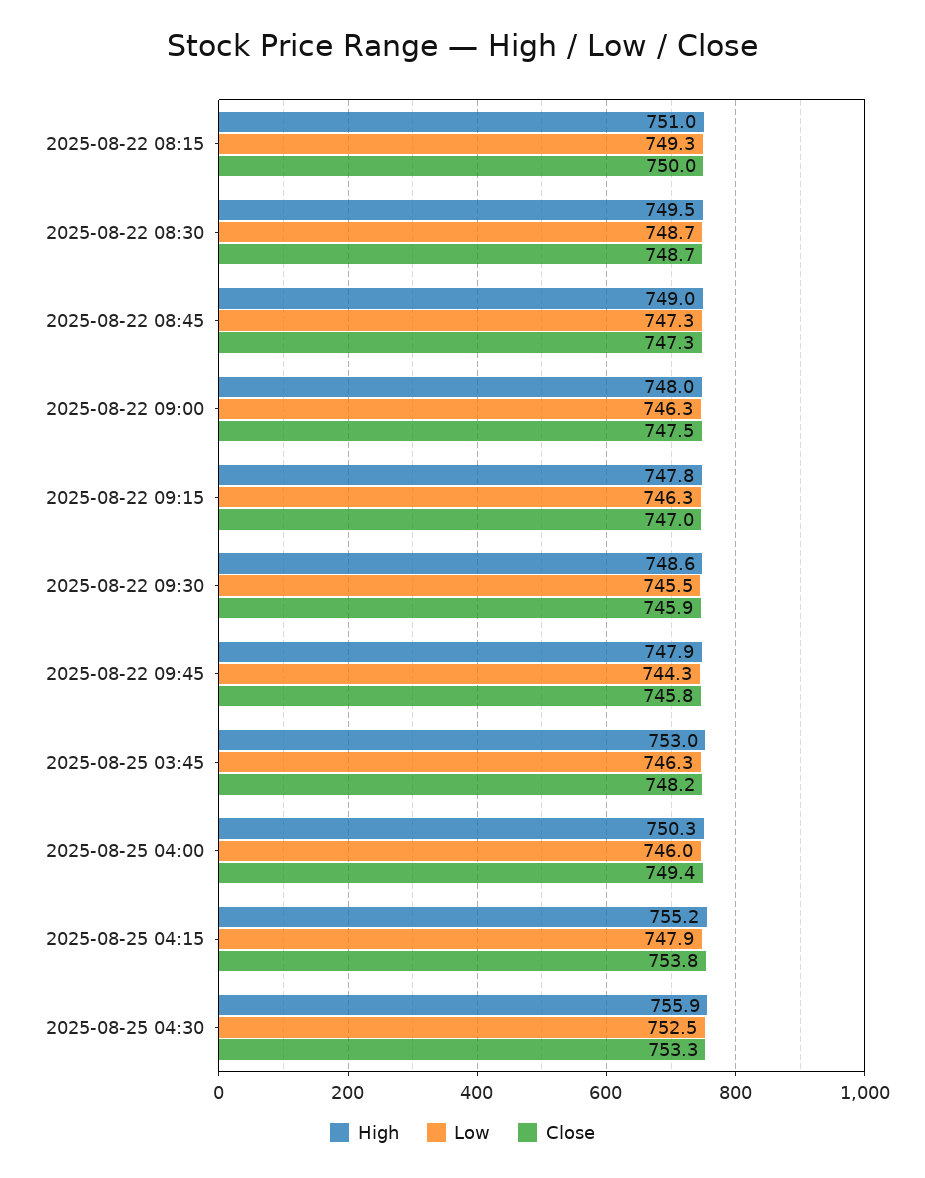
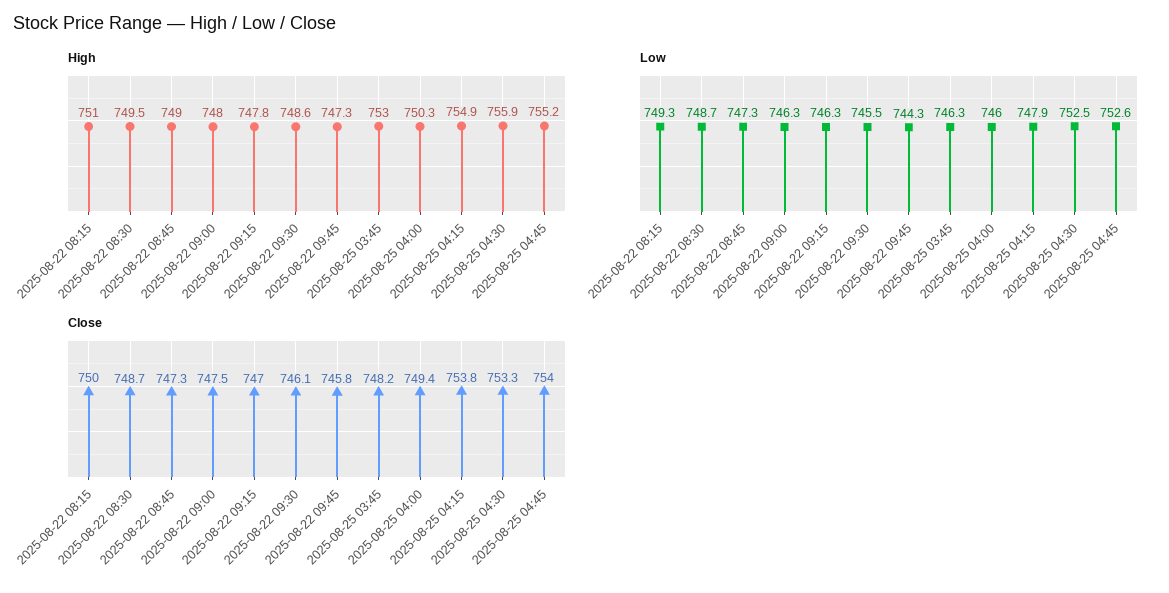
Close, 2025-08-22 09:30: 745.9 -> 746.1
High, 2025-08-22 09:45: 747.9 -> 747.3
High, 2025-08-25 04:15: 755.2 -> 754.9
High, 2025-08-25 04:45: none -> 755.2
Low, 2025-08-25 04:45: none -> 752.6
Close, 2025-08-25 04:45: none -> 754

